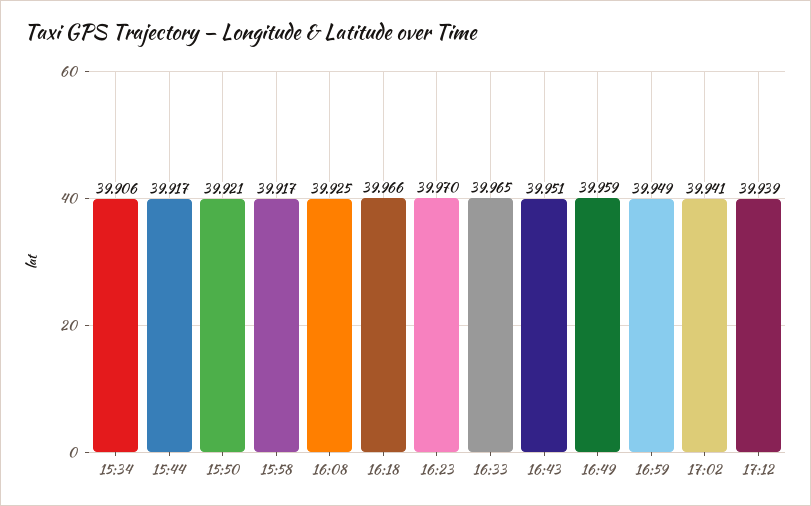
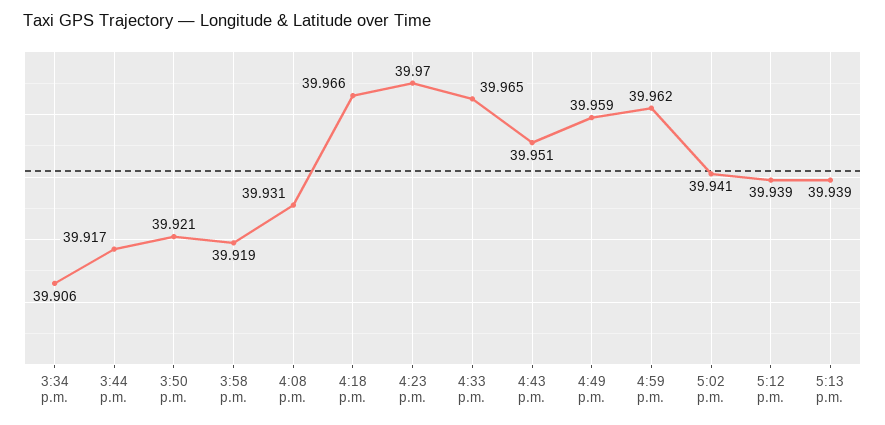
15:58: 39.917 -> 39.919
16:08: 39.925 -> 39.931
16:59: 39.949 -> 39.962
5:13 p.m.: none -> 39.939

